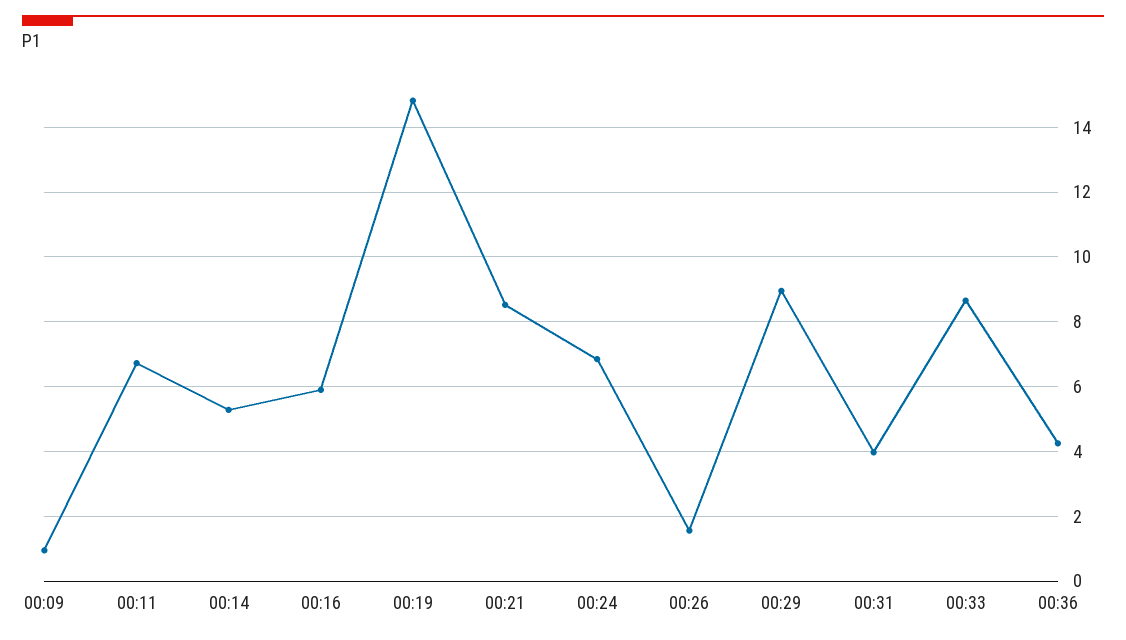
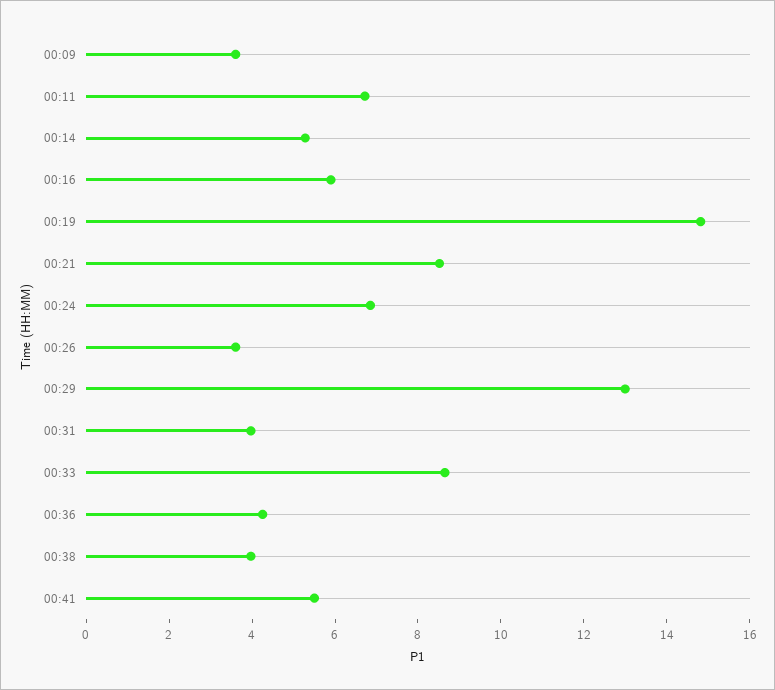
00:09: 1 -> 3.5
00:26: 1.6 -> 3.5
00:29: 9 -> 13
00:38: none -> 4
00:41: none -> 5.5

